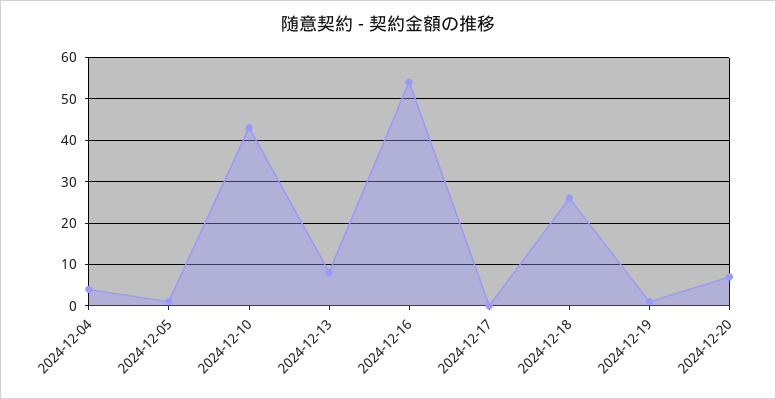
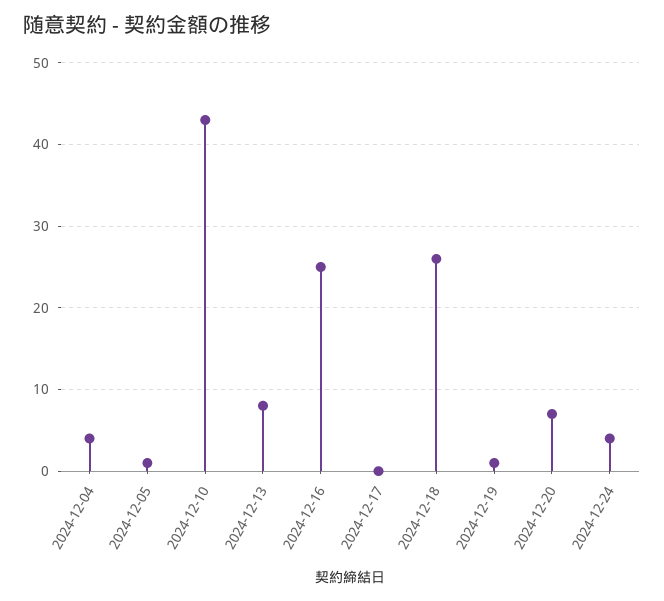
2024-12-16: 55 -> 25
2024-12-24: none -> 4

